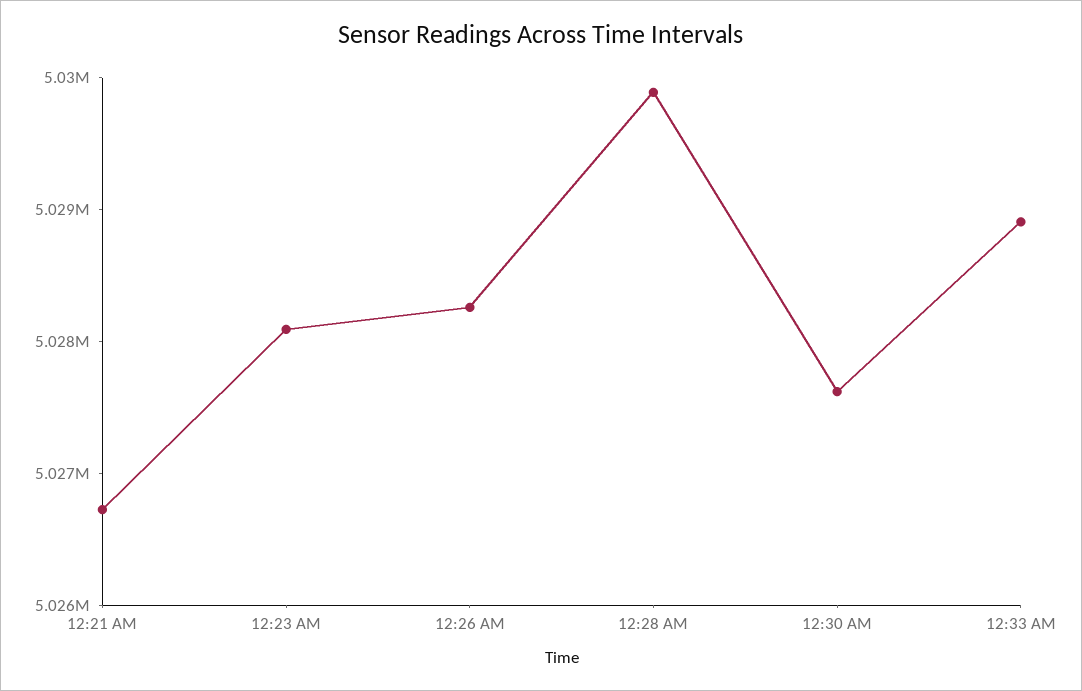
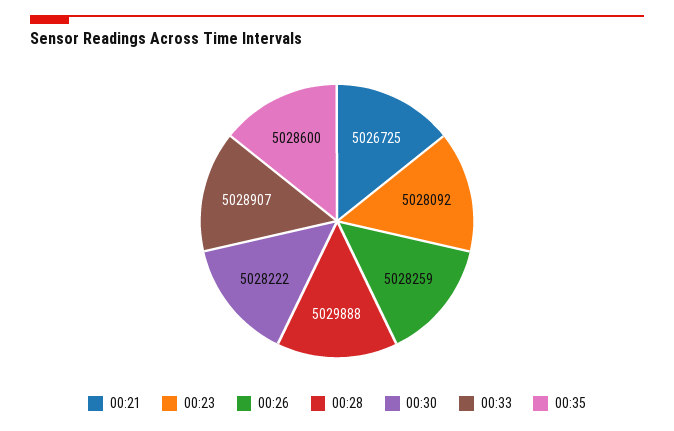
12:30 AM: 5027600 -> 5028222
00:35: none -> 5028600

